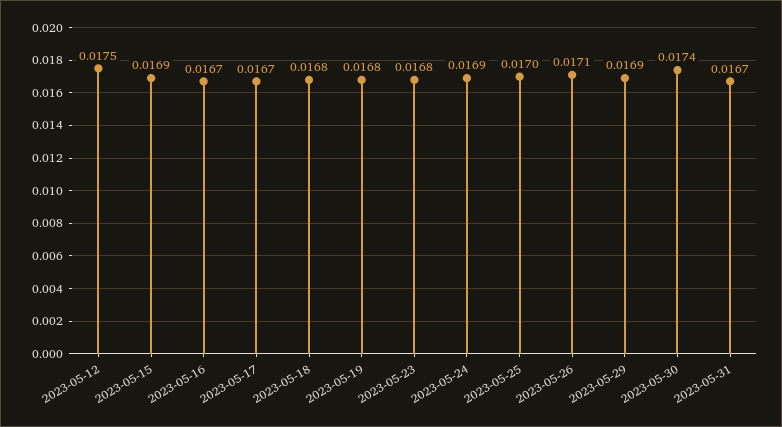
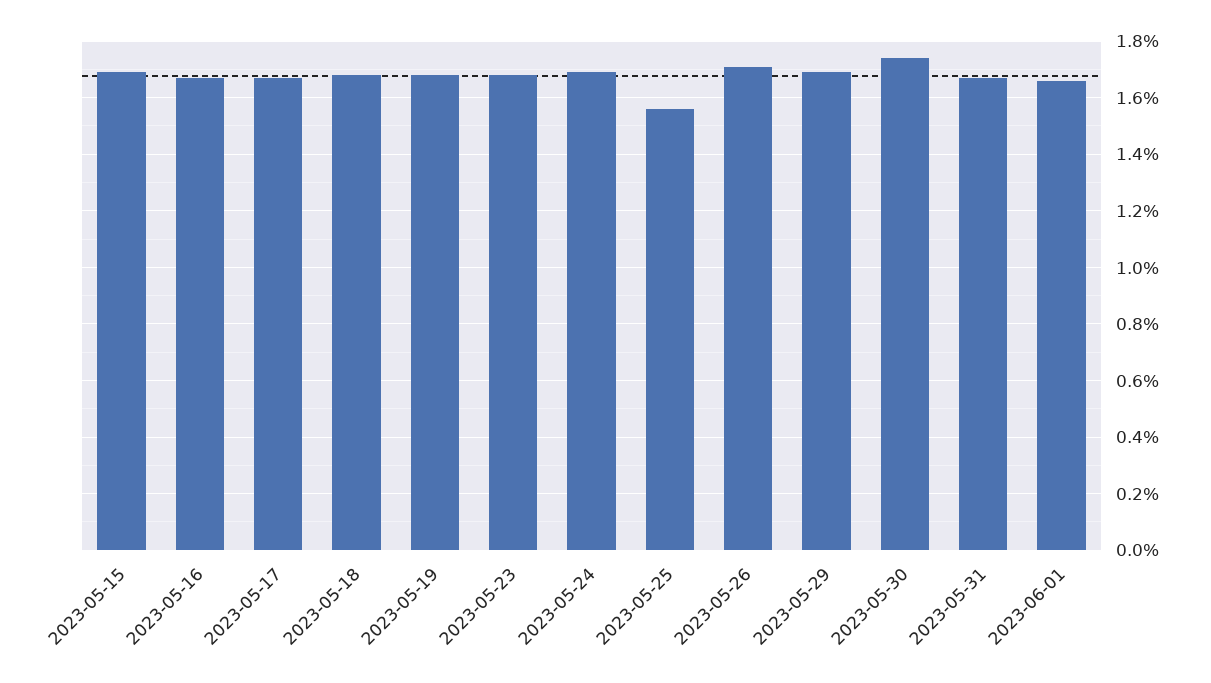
2023-05-12: 0.0175 -> none
2023-05-25: 0.017 -> 0.0155
2023-06-01: none -> 0.0165

